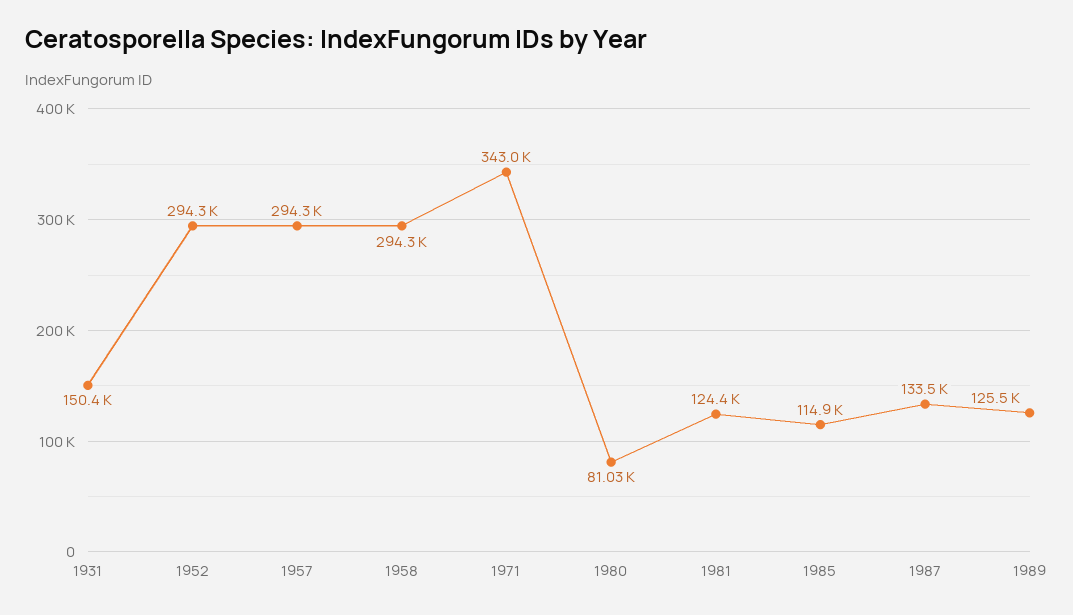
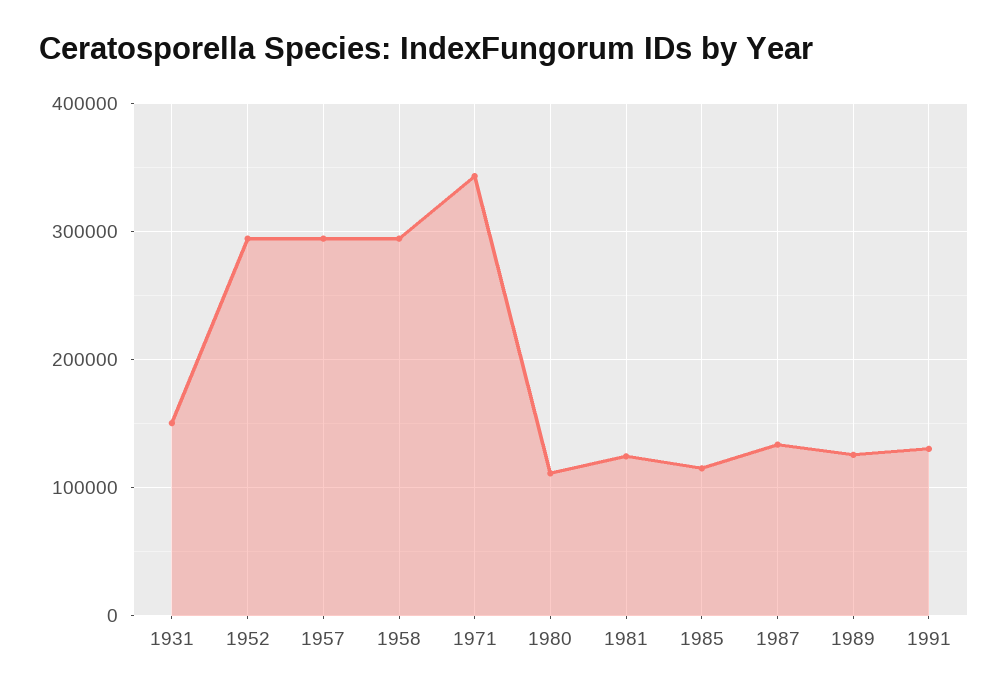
1980: 81030 -> 110000
1991: none -> 130000

